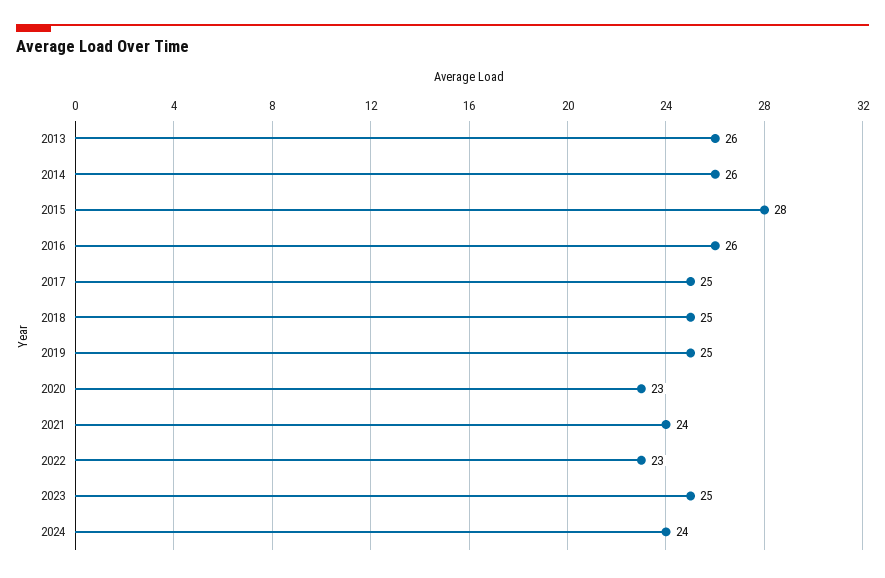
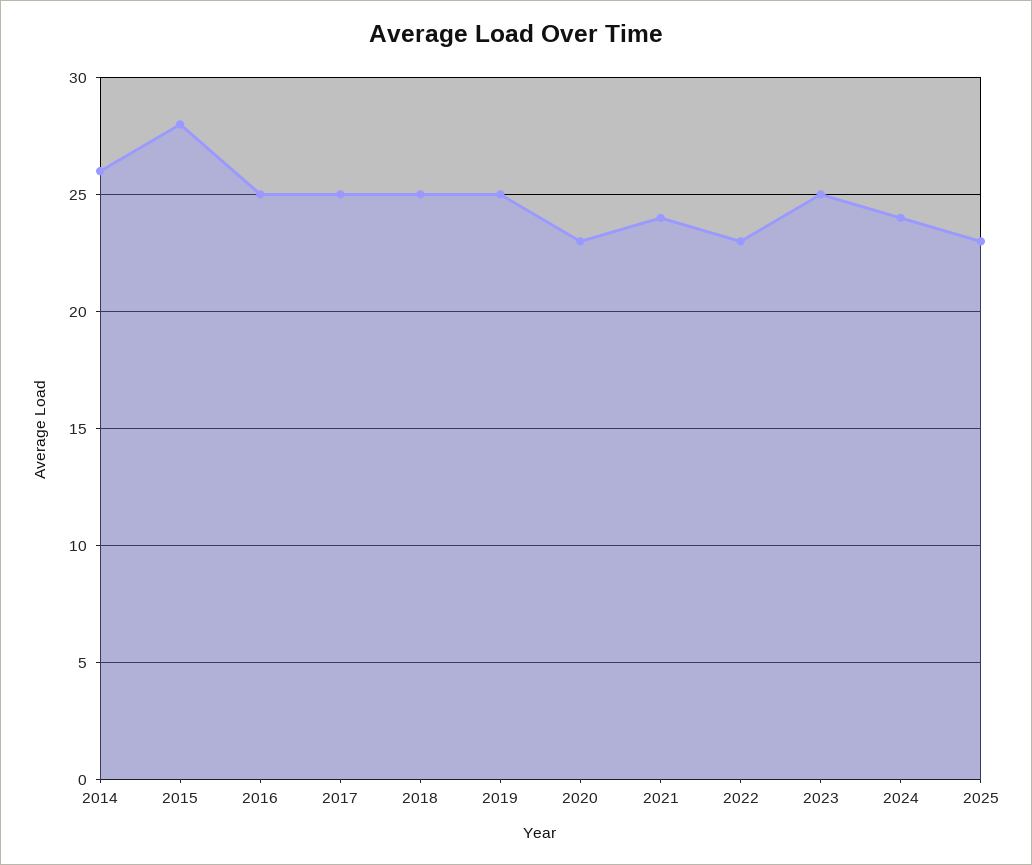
2013: 26 -> none
2016: 26 -> 25
2025: none -> 23

